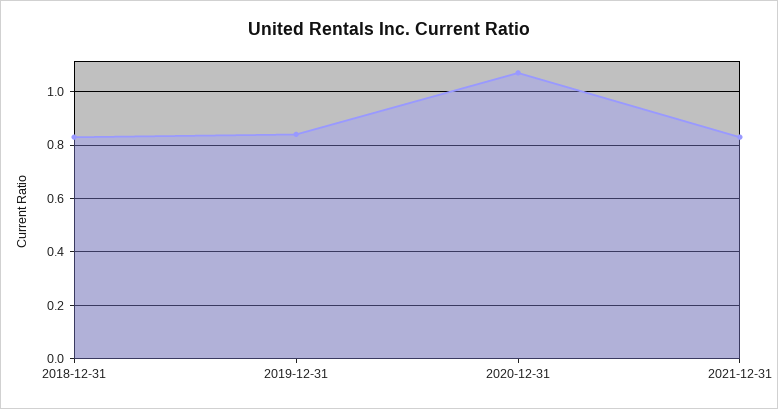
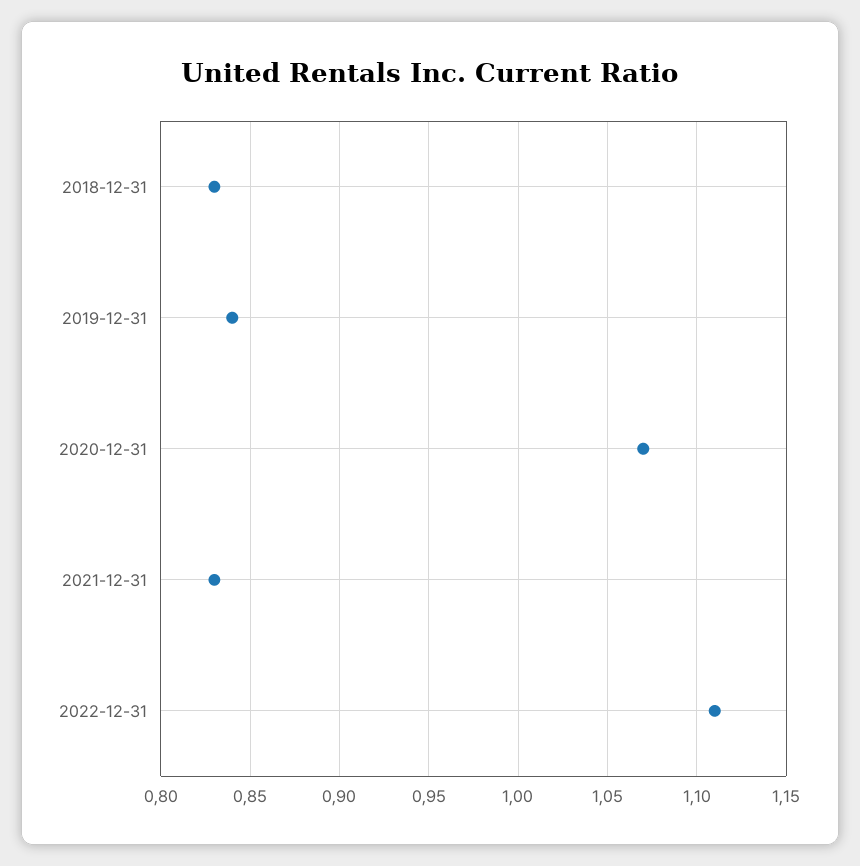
2022-12-31: none -> 1.11

